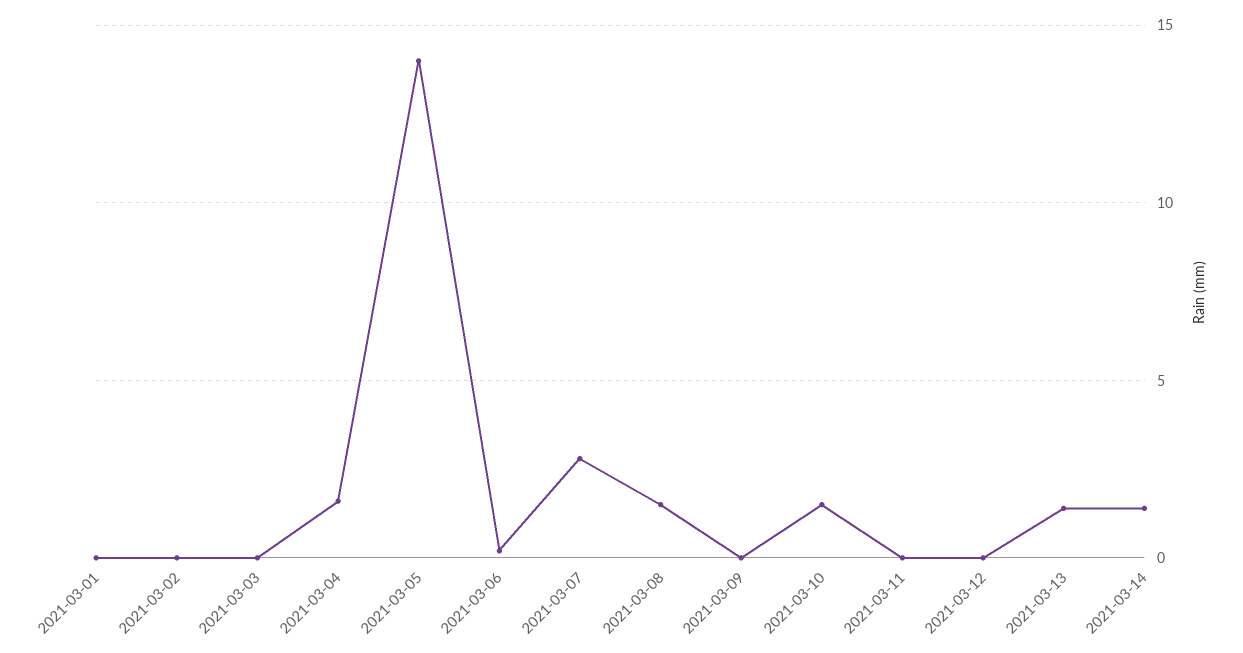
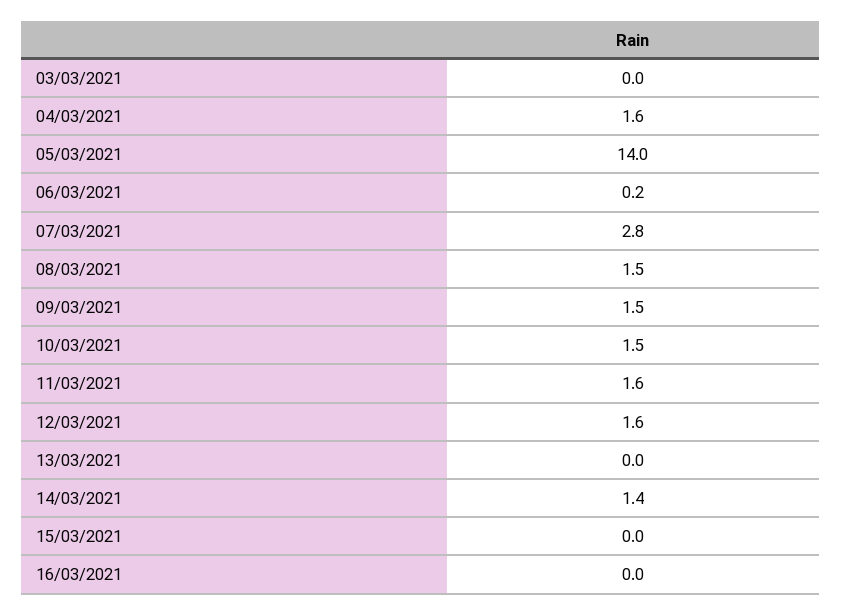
2021-03-01: 0 -> none
2021-03-02: 0 -> none
2021-03-09: 0 -> 1.5
2021-03-11: 0 -> 1.6
2021-03-12: 0 -> 1.6
2021-03-13: 1.5 -> 0
15/03/2021: none -> 0
16/03/2021: none -> 0

